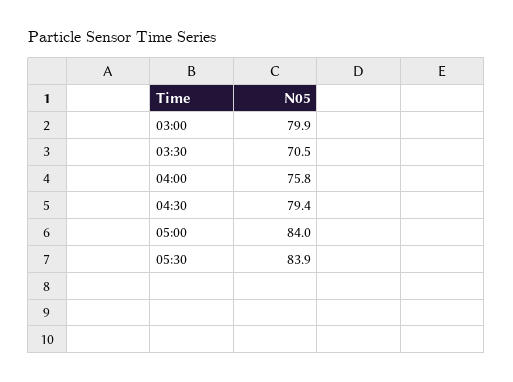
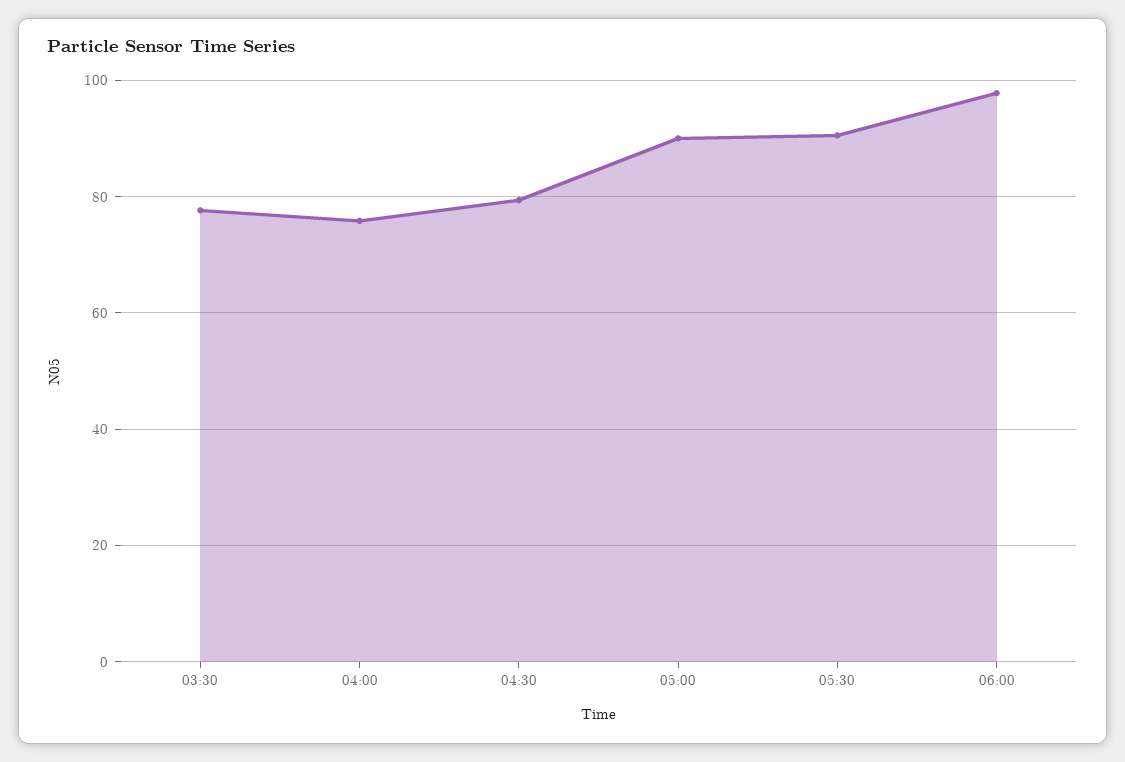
03:00: 79.9 -> none
03:30: 70.5 -> 78
05:00: 84 -> 90
05:30: 83.9 -> 90
06:00: none -> 98

